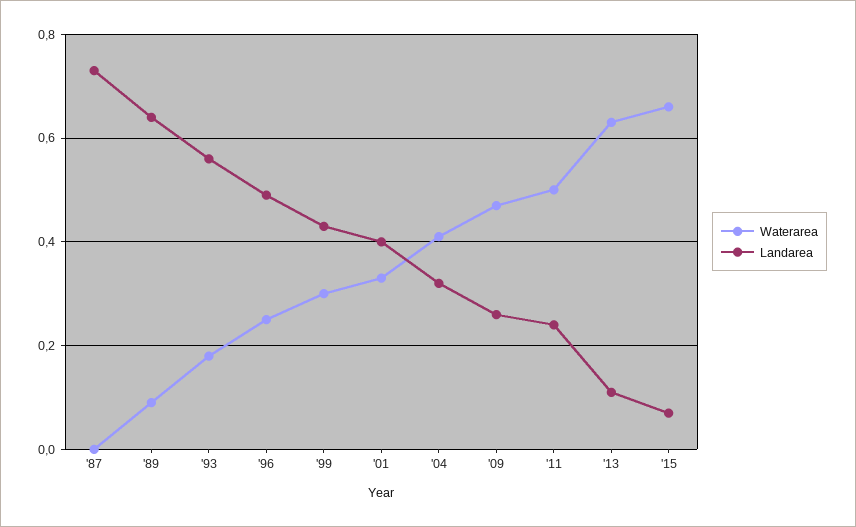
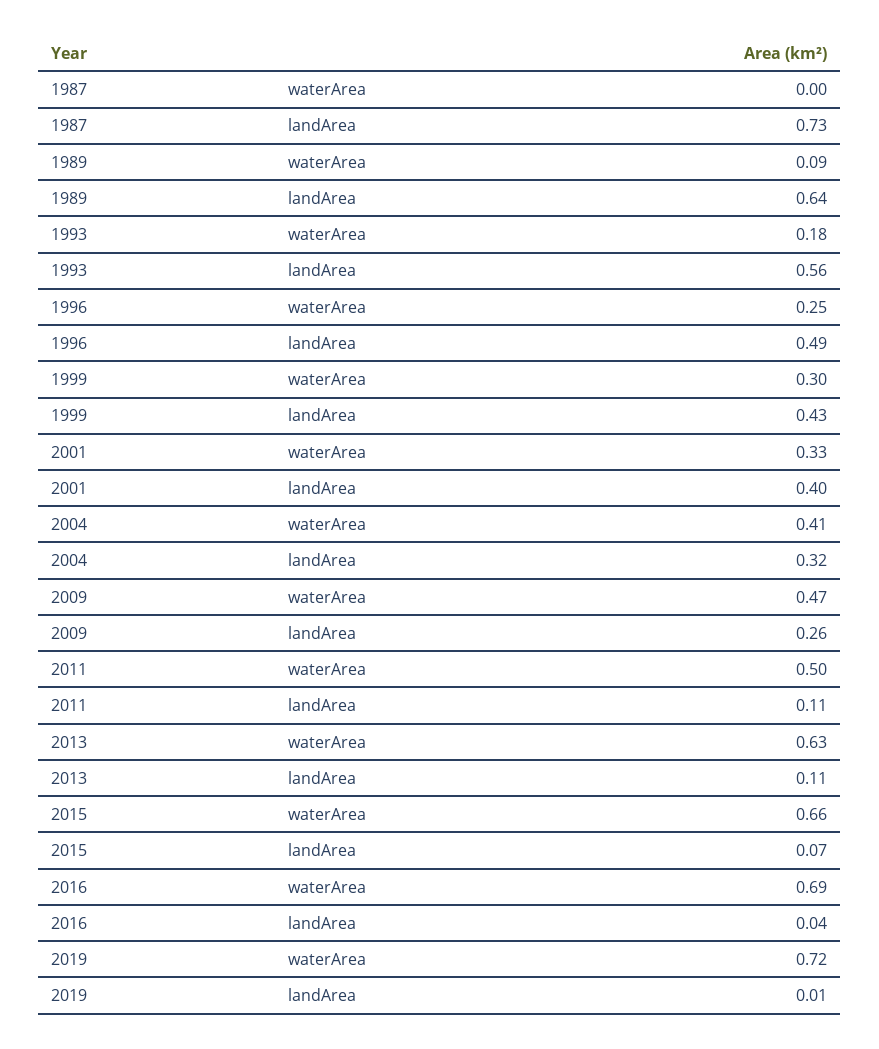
Landarea, '11: 0.25 -> 0.11
Waterarea, 2016: none -> 0.69
Landarea, 2016: none -> 0.04
Waterarea, 2019: none -> 0.72
Landarea, 2019: none -> 0.01

